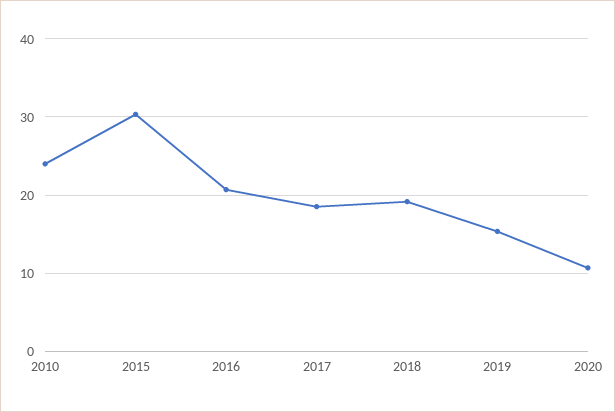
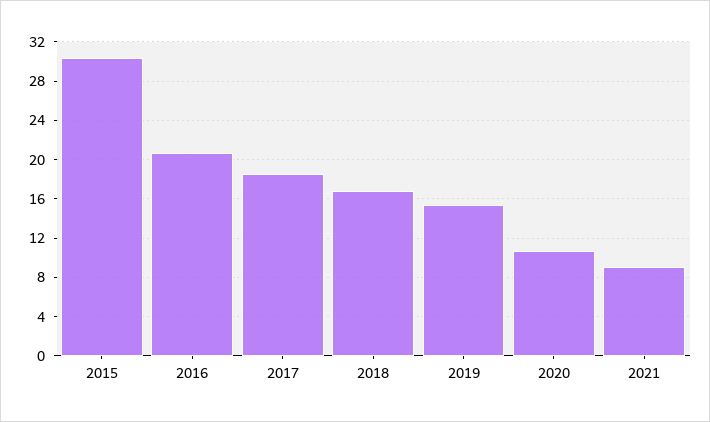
2010: 24 -> none
2018: 19 -> 17
2021: none -> 9

